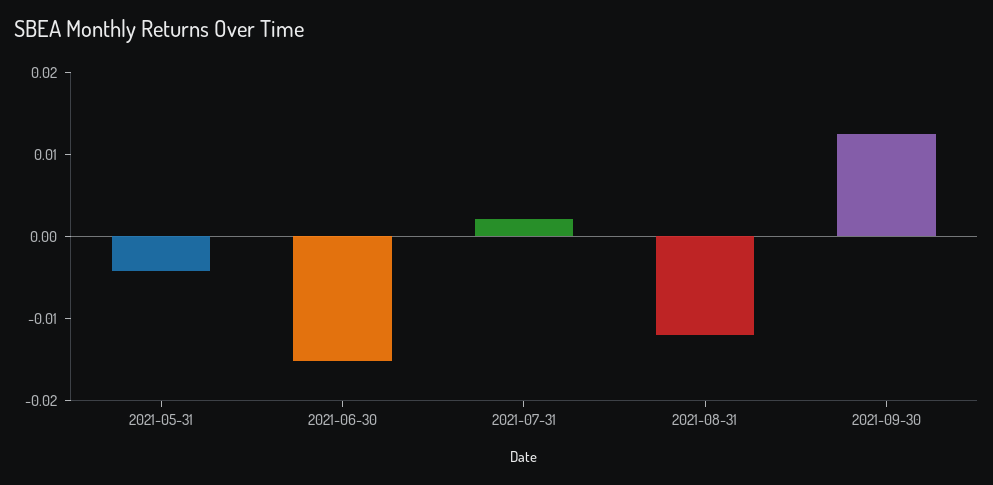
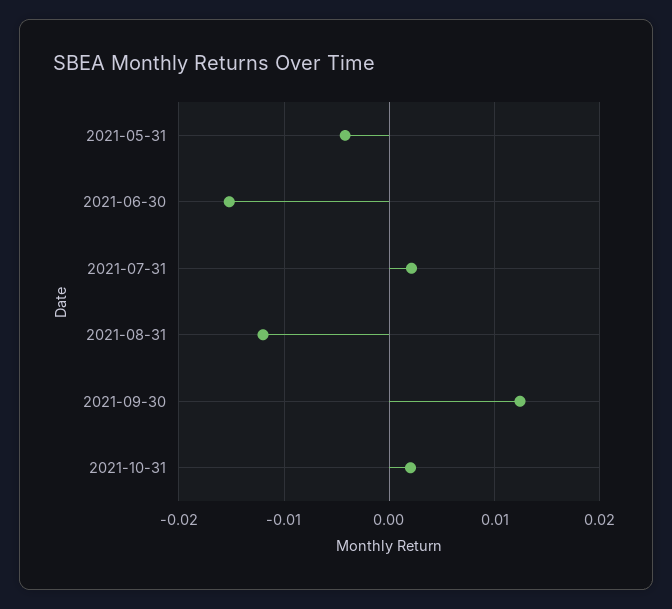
2021-10-31: none -> 0.002

